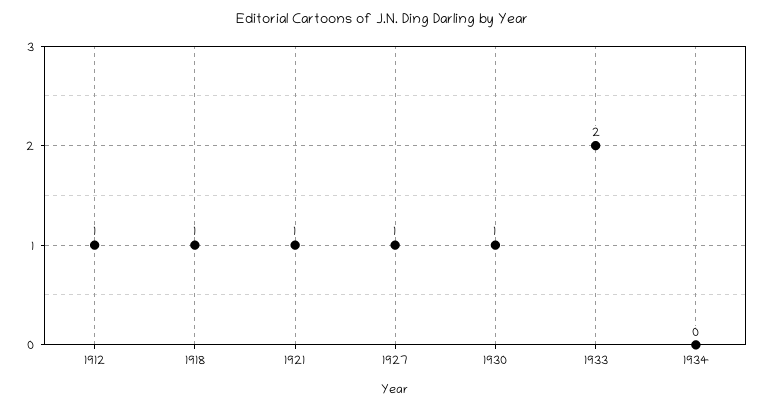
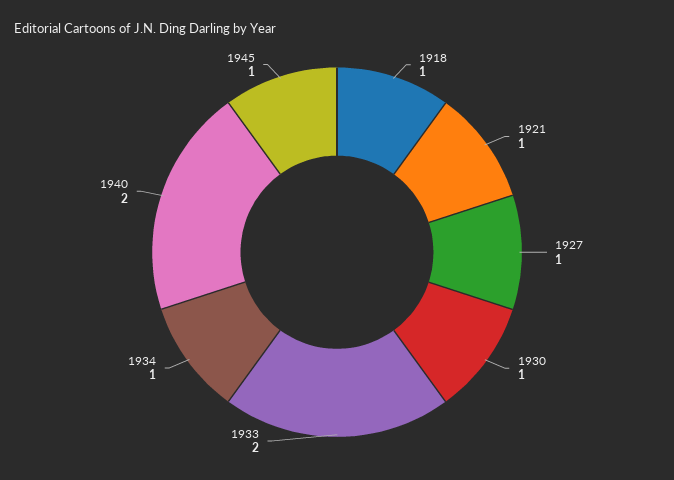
1912: 1 -> none
1934: 0 -> 1
1940: none -> 2
1945: none -> 1

